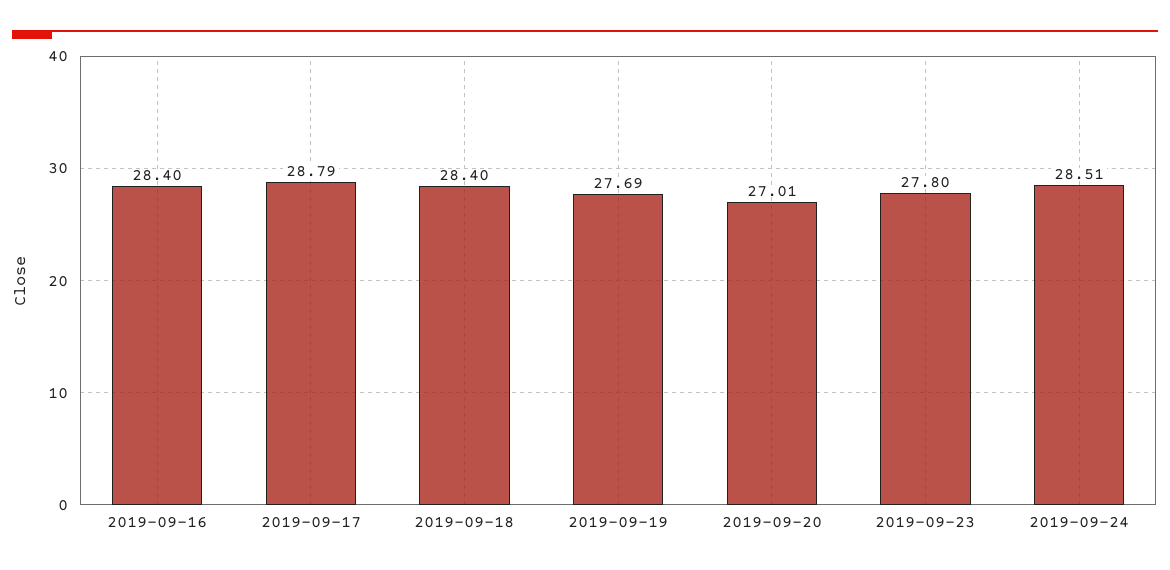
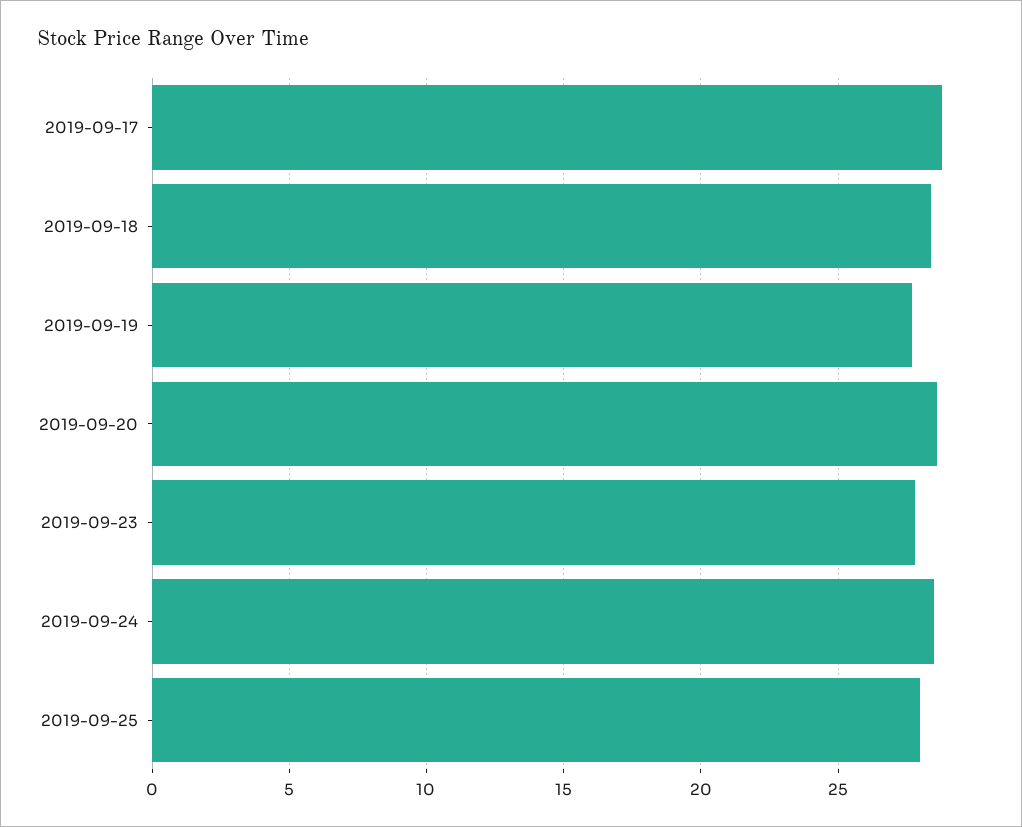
2019-09-16: 28.4 -> none
2019-09-20: 27.01 -> 28.5
2019-09-25: none -> 28

